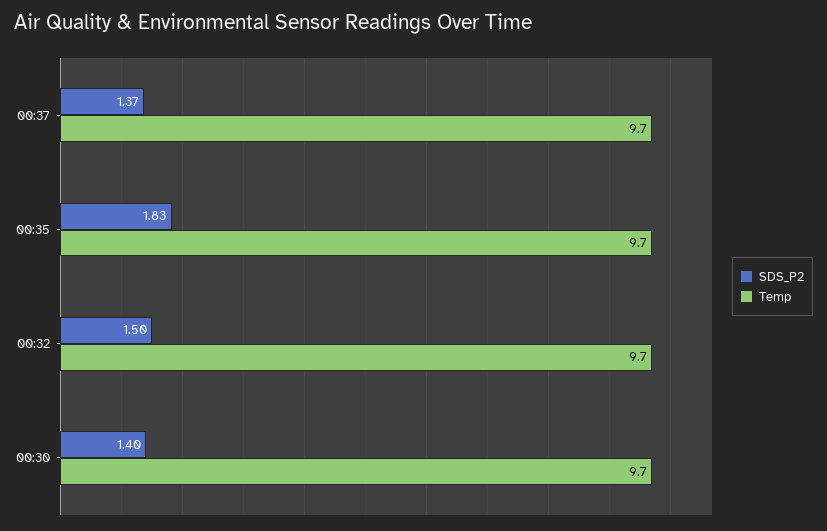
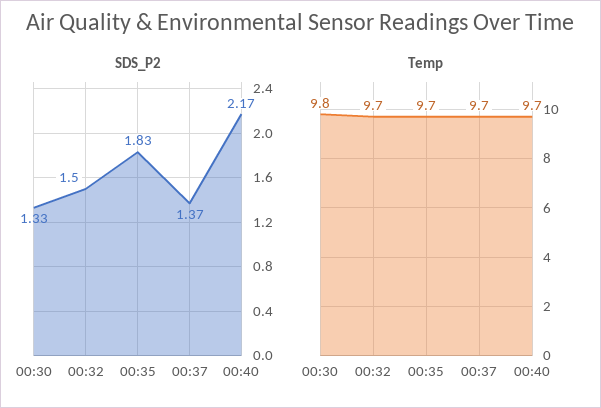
SDS_P2, 00:30: 1.4 -> 1.33
Temp, 00:30: 9.7 -> 9.8
SDS_P2, 00:40: none -> 2.17
Temp, 00:40: none -> 9.7

